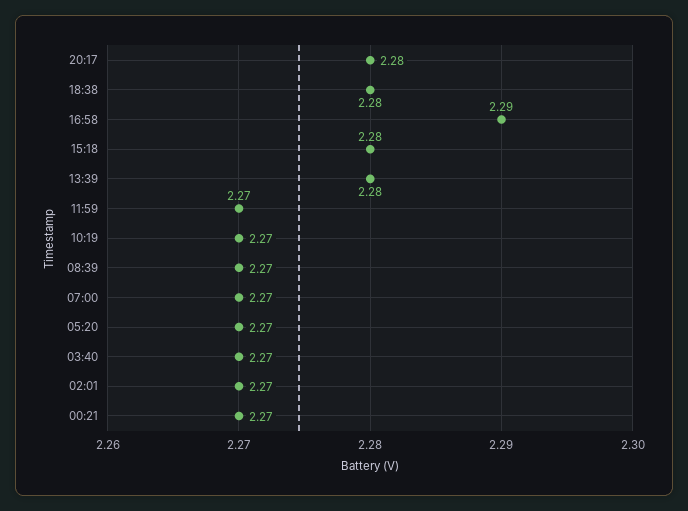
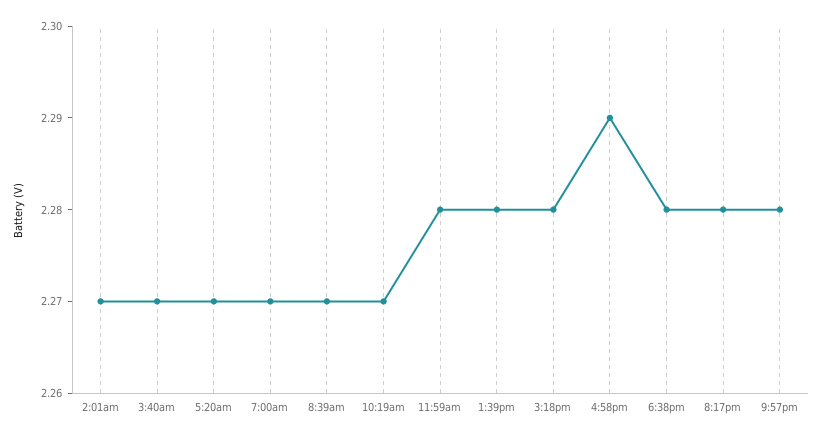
11:59: 2.27 -> 2.28
00:21: 2.27 -> none
9:57pm: none -> 2.28

